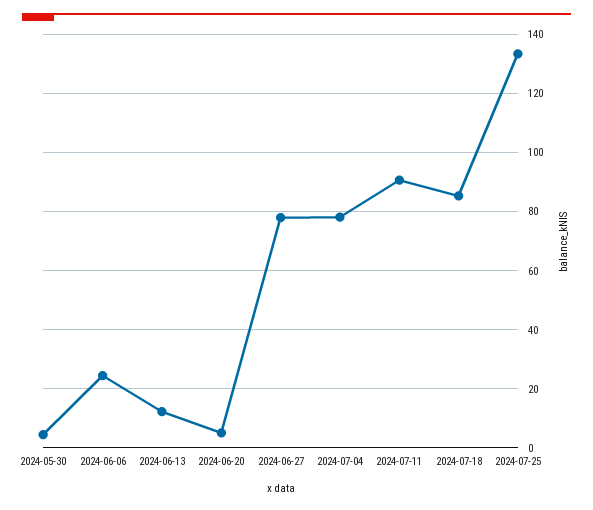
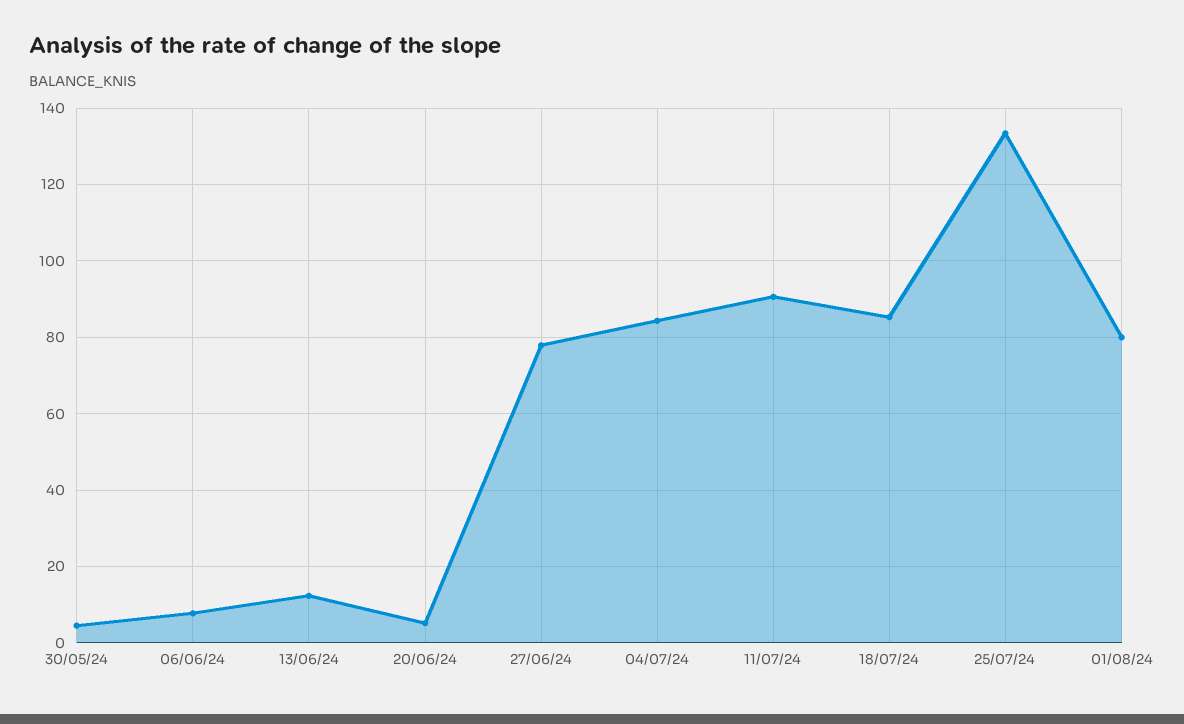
2024-06-06: 25 -> 8
2024-07-04: 77.5 -> 84
01/08/24: none -> 80

